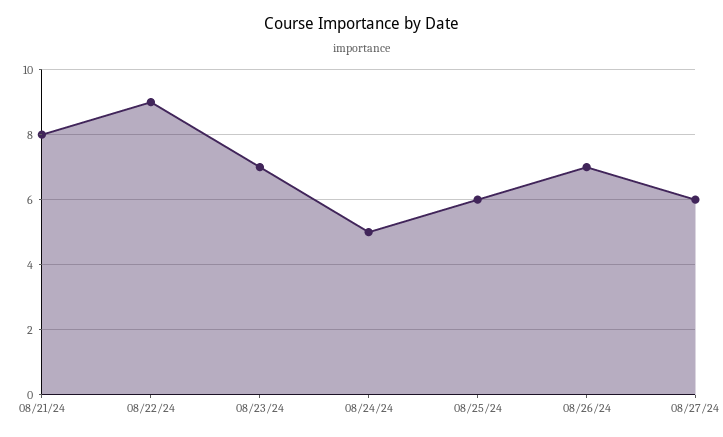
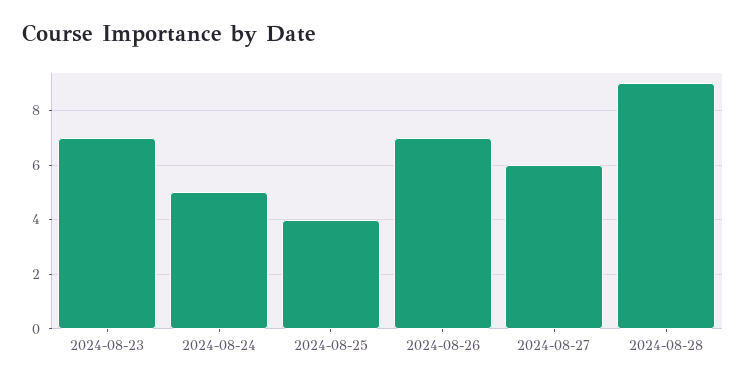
08/21/24: 8 -> none
08/22/24: 9 -> none
08/25/24: 6 -> 4
2024-08-28: none -> 9

